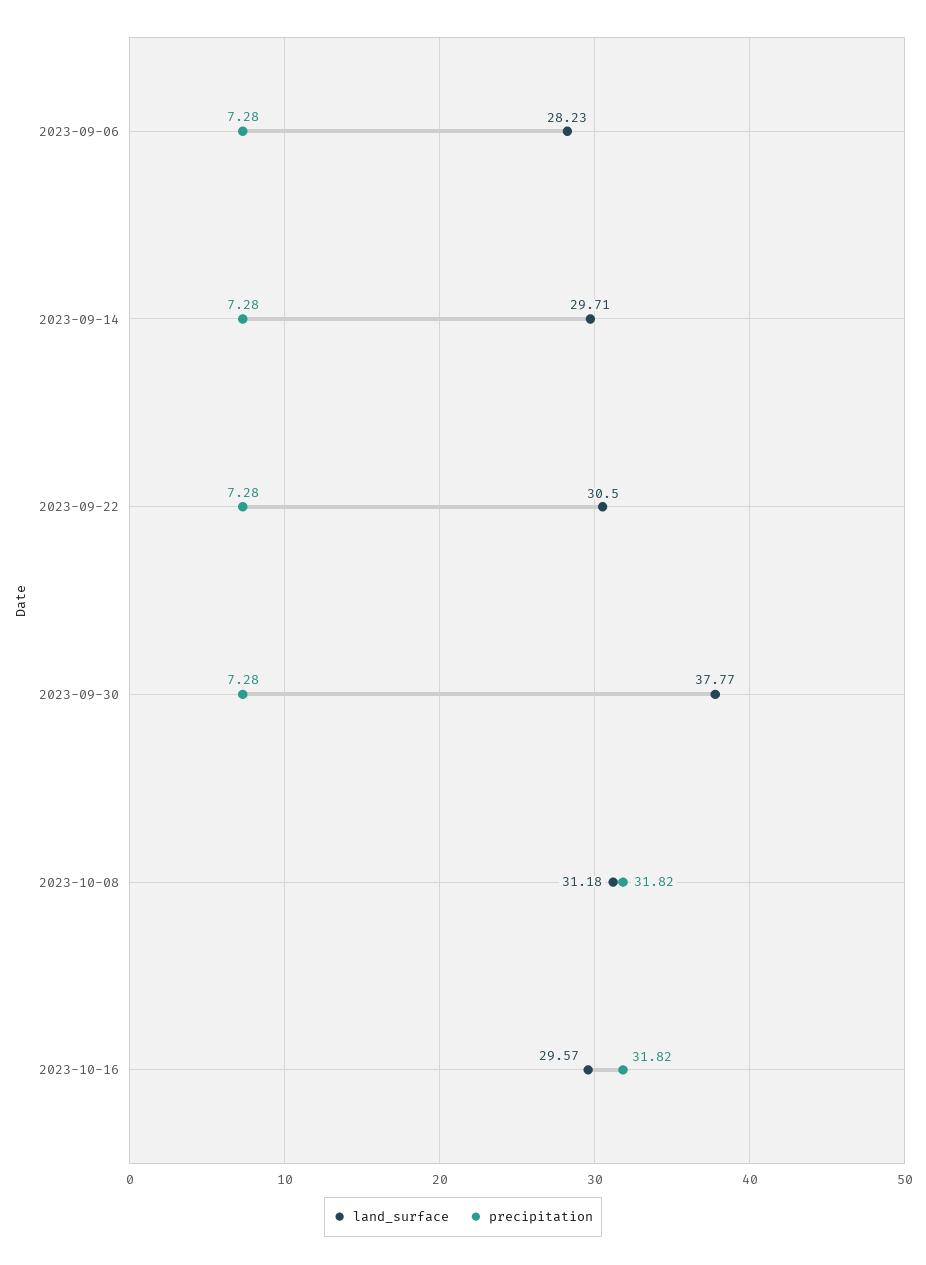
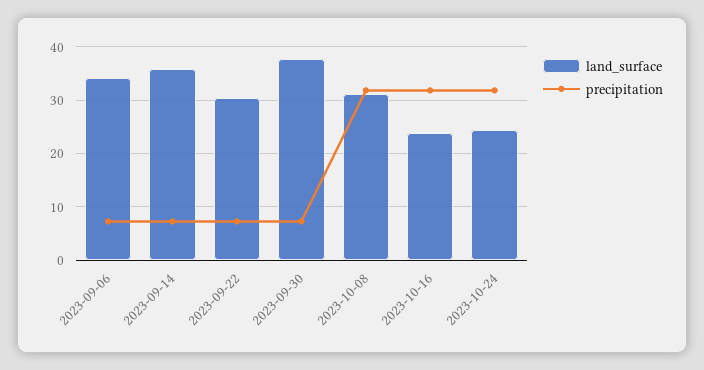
land_surface, 2023-09-06: 28.23 -> 34
land_surface, 2023-09-14: 29.71 -> 36
land_surface, 2023-10-16: 29.57 -> 24
land_surface, 2023-10-24: none -> 24
precipitation, 2023-10-24: none -> 32

